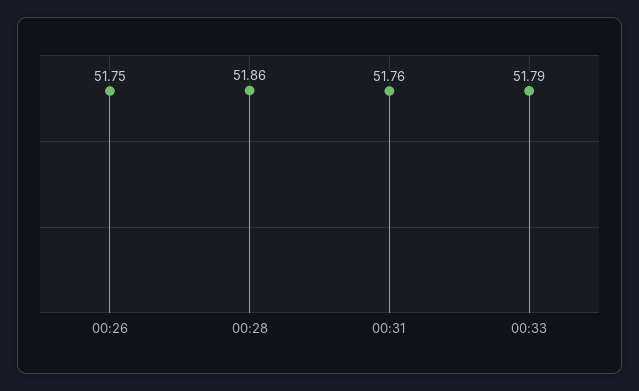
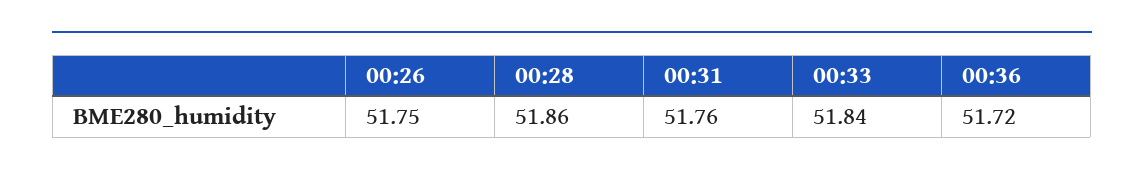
00:33: 51.79 -> 51.84
00:36: none -> 51.72

